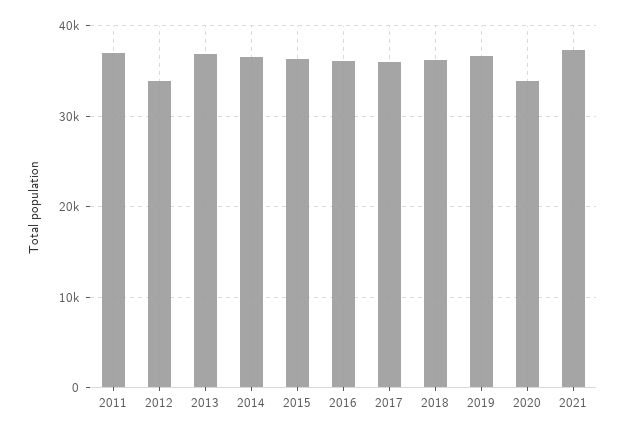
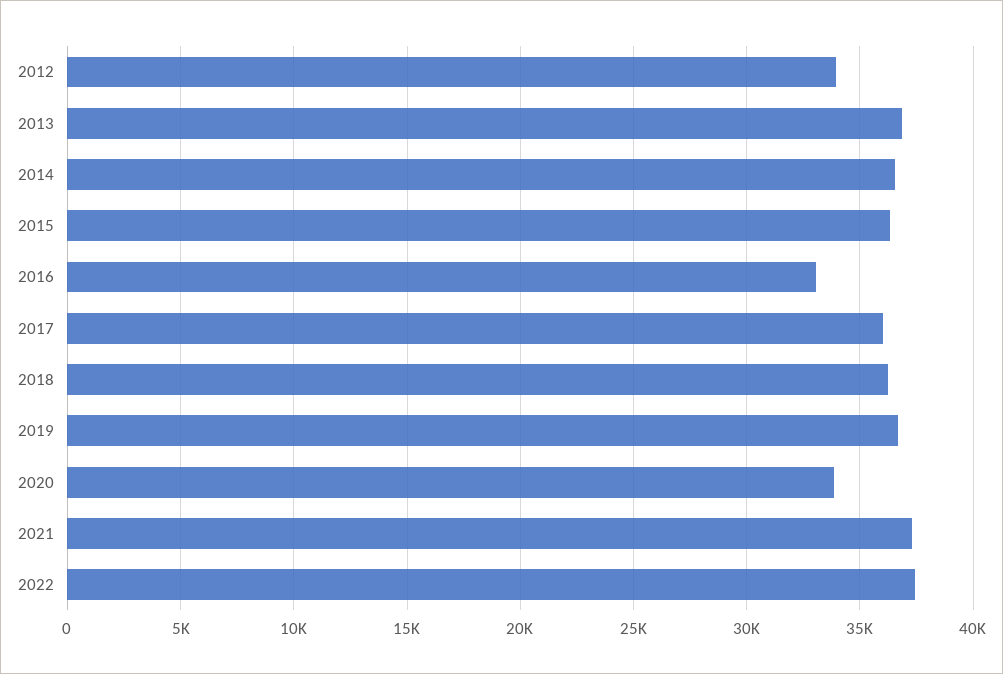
2011: 37000 -> none
2016: 36000 -> 33000
2022: none -> 37500

